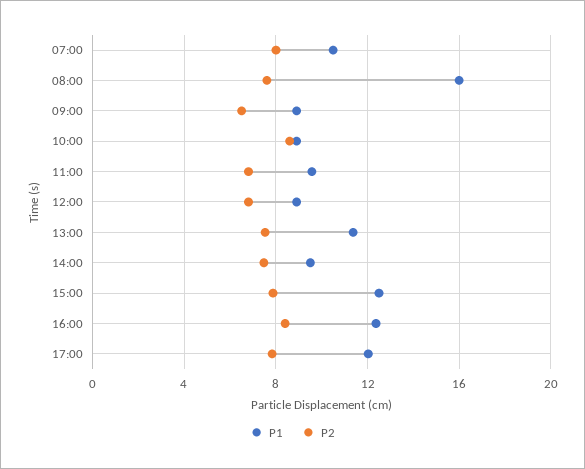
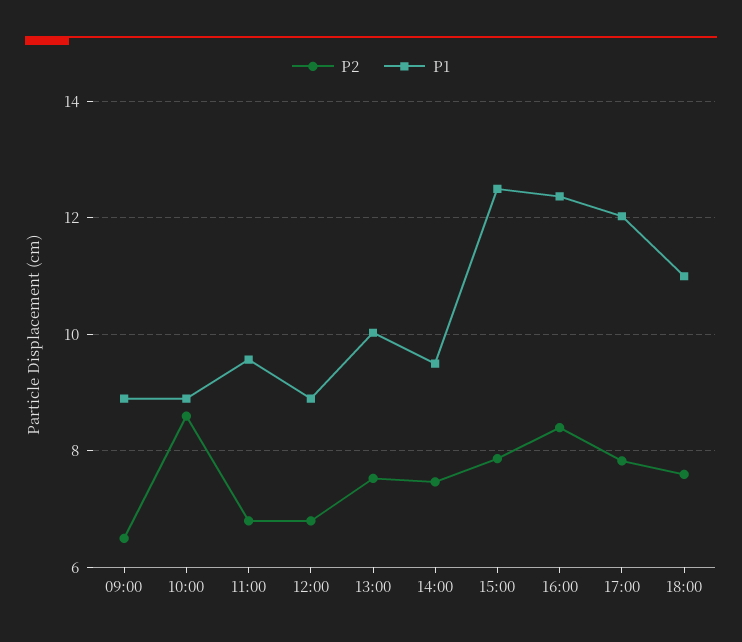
P1, 07:00: 10.5 -> none
P2, 07:00: 8 -> none
P1, 08:00: 16 -> none
P2, 08:00: 7.5 -> none
P1, 13:00: 11.5 -> 10
P2, 18:00: none -> 7.6
P1, 18:00: none -> 11

